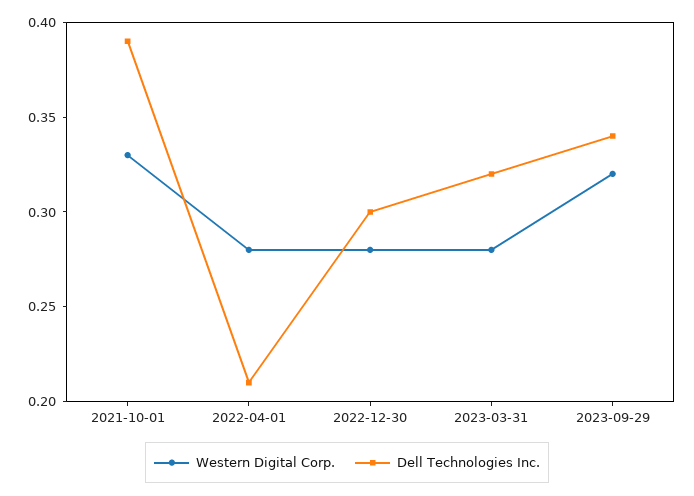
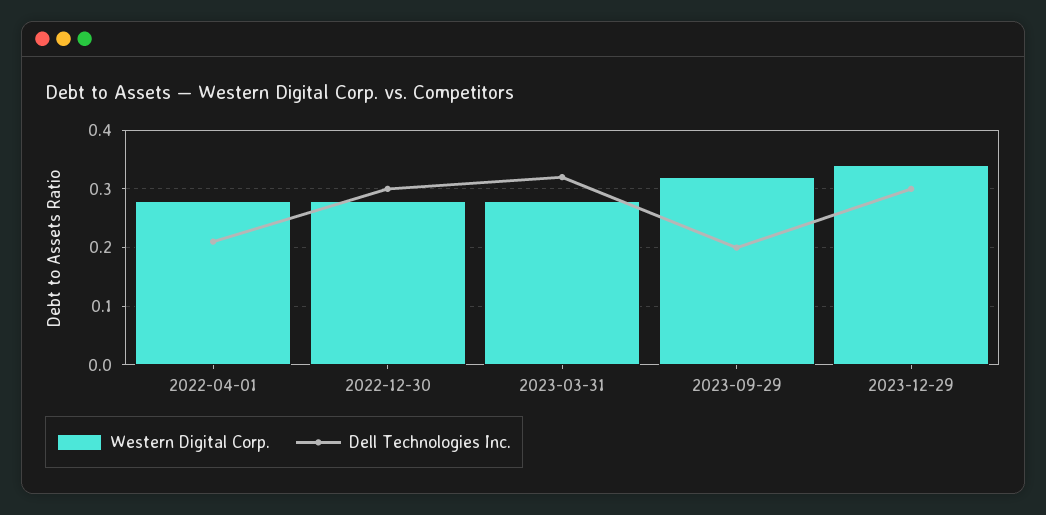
Western Digital Corp., 2021-10-01: 0.33 -> none
Dell Technologies Inc., 2021-10-01: 0.39 -> none
Dell Technologies Inc., 2023-09-29: 0.34 -> 0.2
Western Digital Corp., 2023-12-29: none -> 0.35
Dell Technologies Inc., 2023-12-29: none -> 0.3

